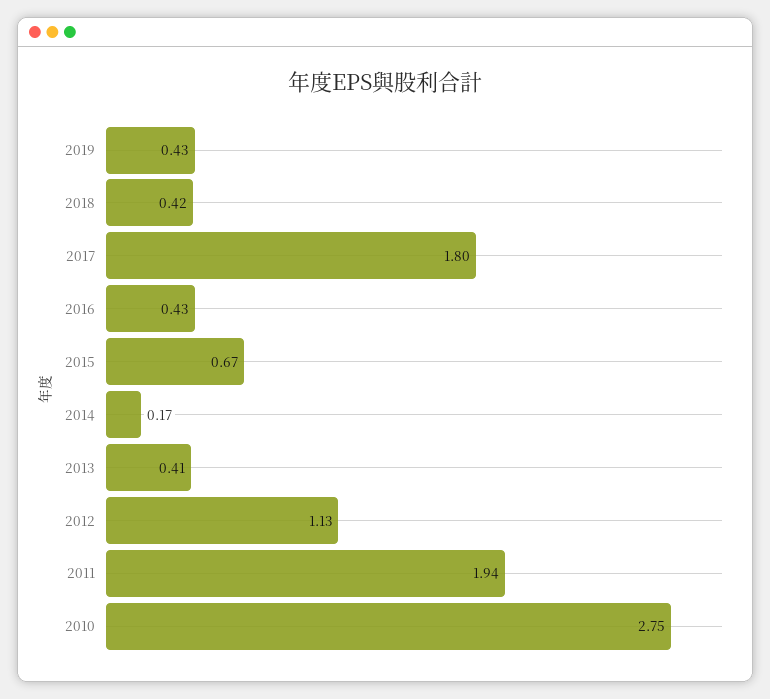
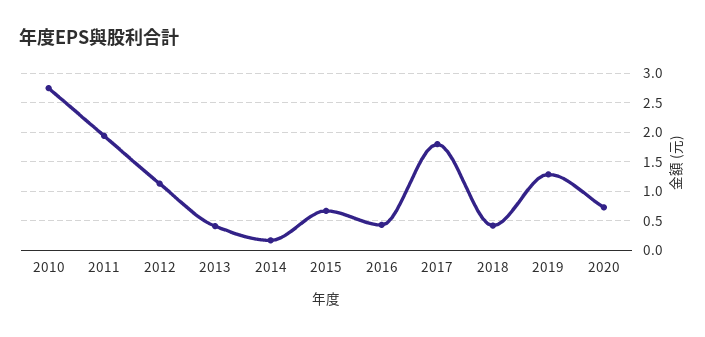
2019: 0.43 -> 1.25
2020: none -> 0.75

